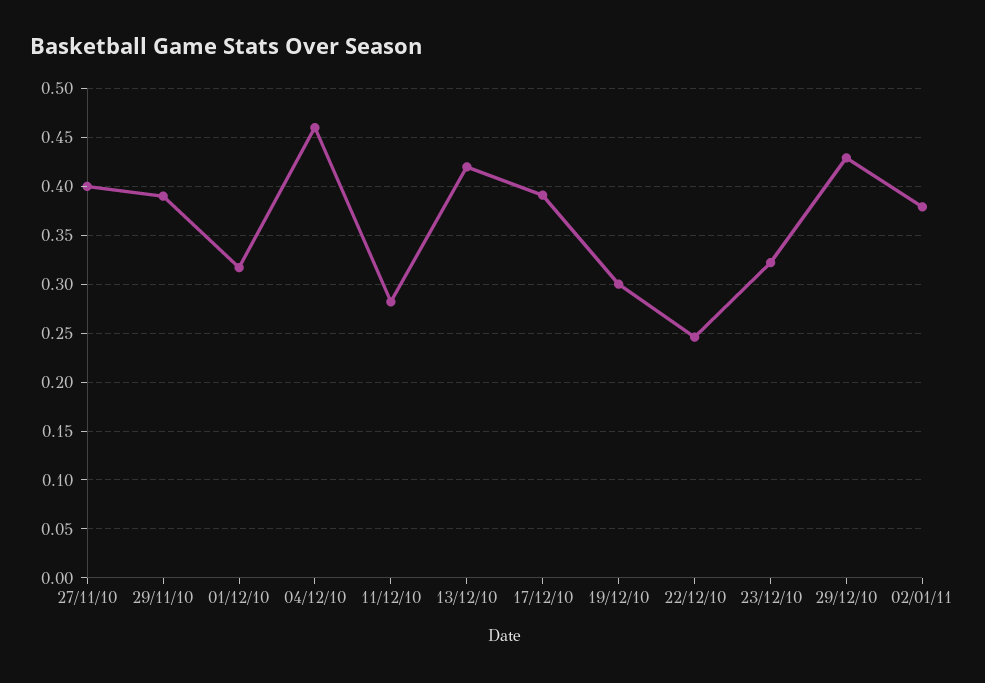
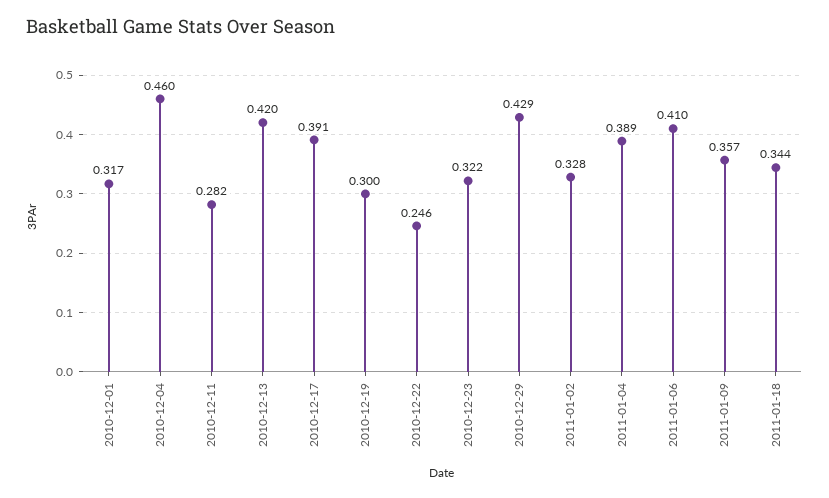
27/11/10: 0.4 -> none
29/11/10: 0.39 -> none
02/01/11: 0.38 -> 0.328
2011-01-04: none -> 0.389
2011-01-06: none -> 0.41
2011-01-09: none -> 0.357
2011-01-18: none -> 0.344

